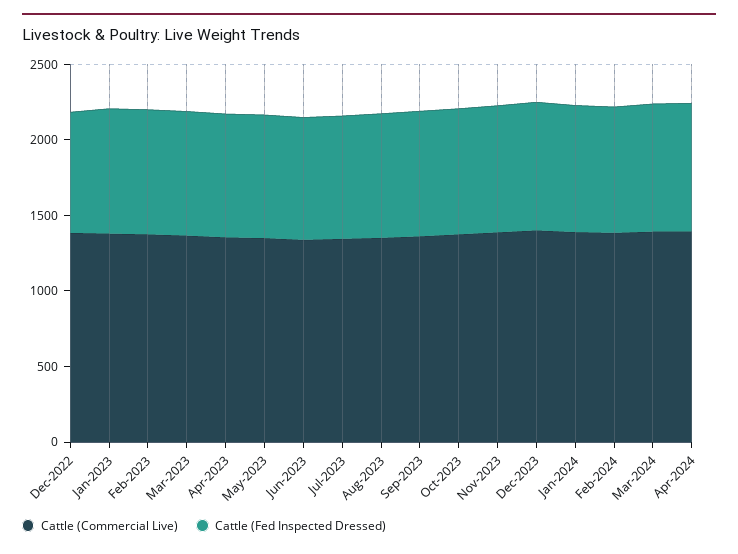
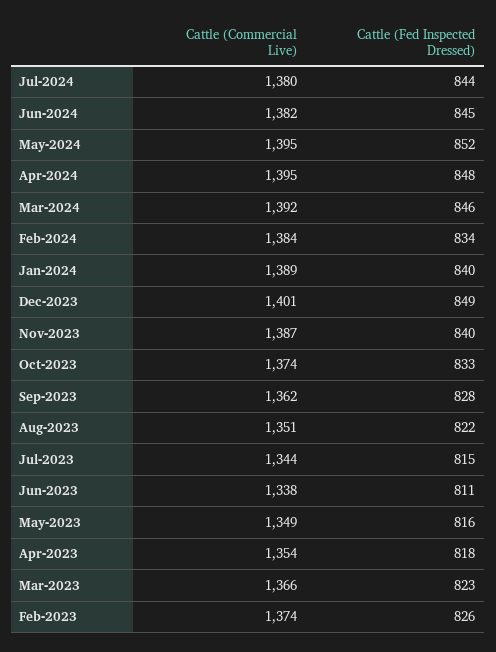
Cattle (Commercial Live), Dec-2022: 1400 -> none
Cattle (Fed Inspected Dressed), Dec-2022: 800 -> none
Cattle (Commercial Live), Jan-2023: 1400 -> none
Cattle (Fed Inspected Dressed), Jan-2023: 800 -> none
Cattle (Commercial Live), Jul-2024: none -> 1380
Cattle (Fed Inspected Dressed), Jul-2024: none -> 844
Cattle (Commercial Live), Jun-2024: none -> 1382
Cattle (Fed Inspected Dressed), Jun-2024: none -> 845
Cattle (Commercial Live), May-2024: none -> 1395
Cattle (Fed Inspected Dressed), May-2024: none -> 852

